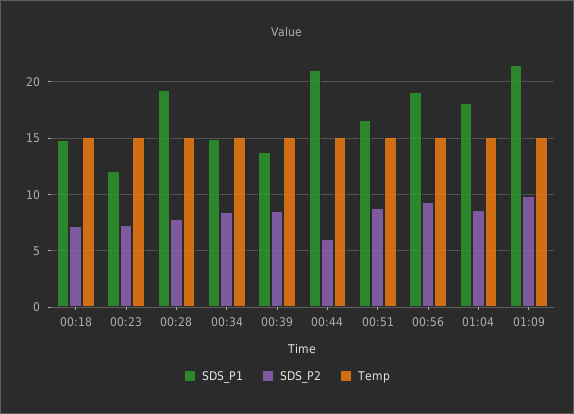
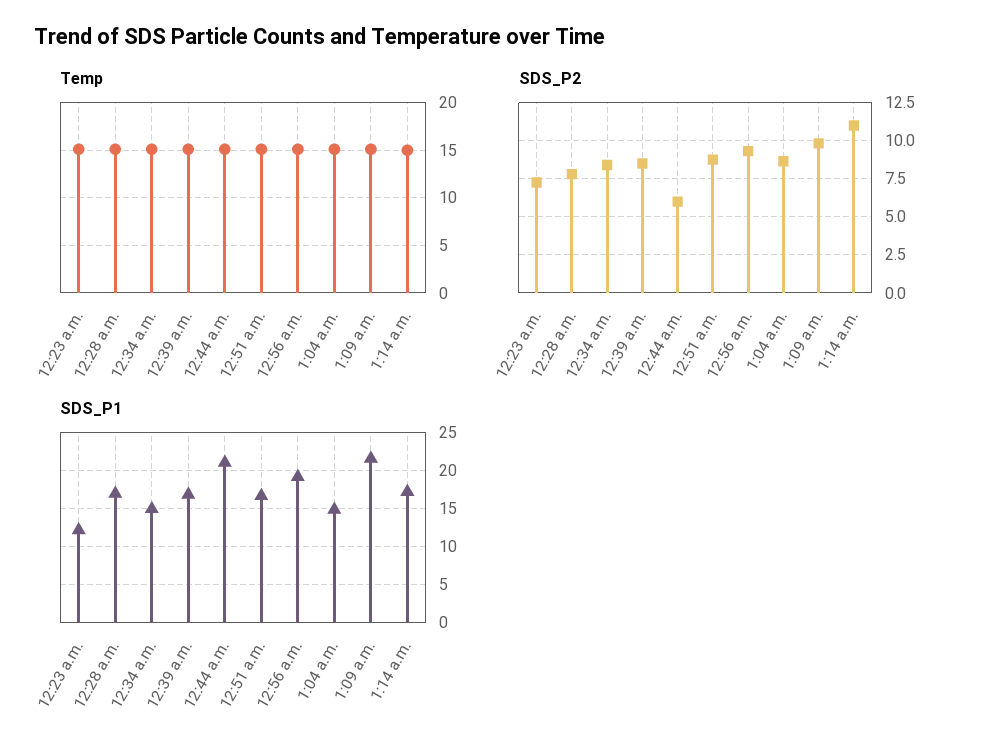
SDS_P1, 00:18: 15 -> none
SDS_P2, 00:18: 7 -> none
Temp, 00:18: 15 -> none
SDS_P1, 00:28: 19 -> 17
SDS_P1, 00:39: 14 -> 17
SDS_P1, 01:04: 18 -> 15
Temp, 1:14 a.m.: none -> 15
SDS_P2, 1:14 a.m.: none -> 11
SDS_P1, 1:14 a.m.: none -> 17

